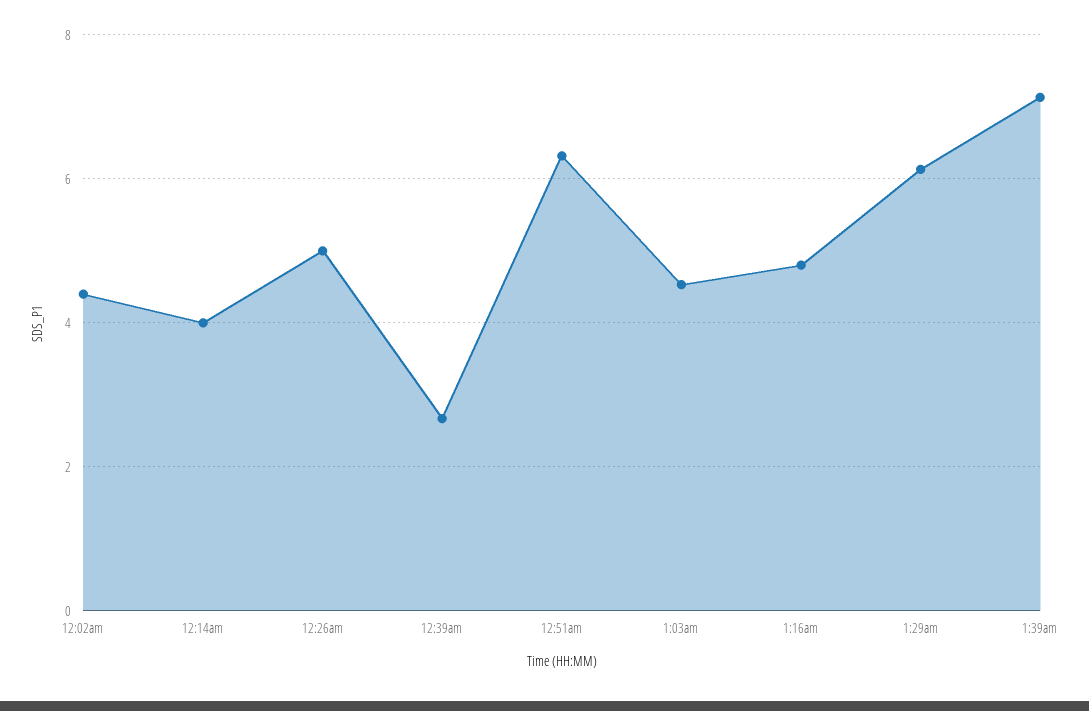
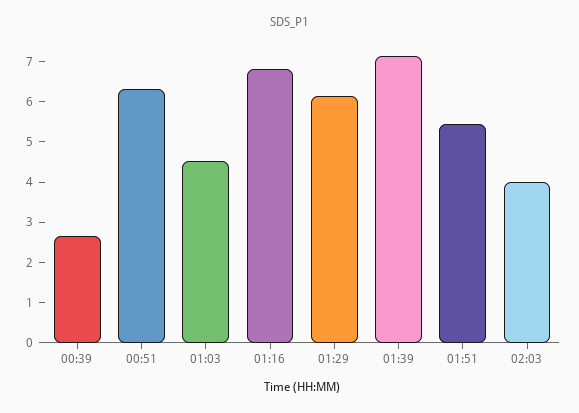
12:02am: 4.4 -> none
12:14am: 4 -> none
12:26am: 5 -> none
1:16am: 4.8 -> 6.8
01:51: none -> 5.4
02:03: none -> 4

